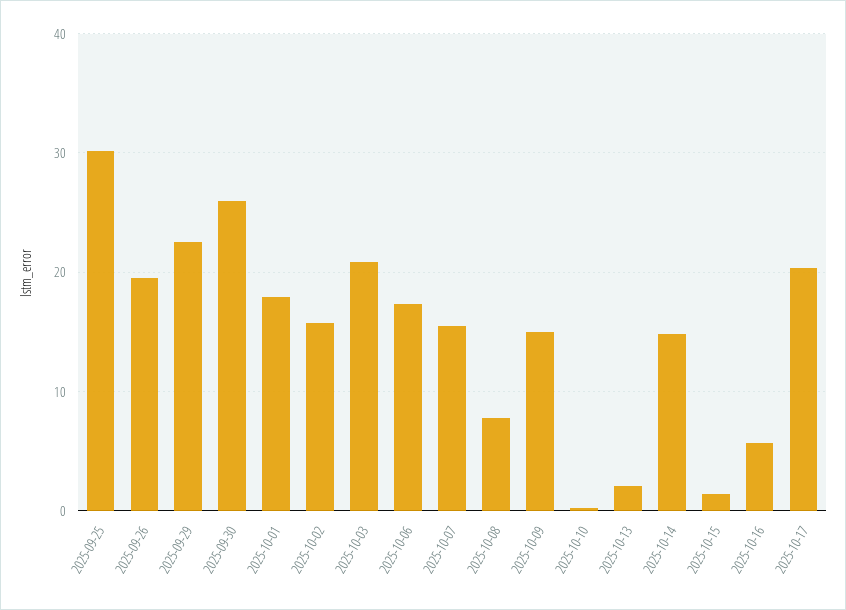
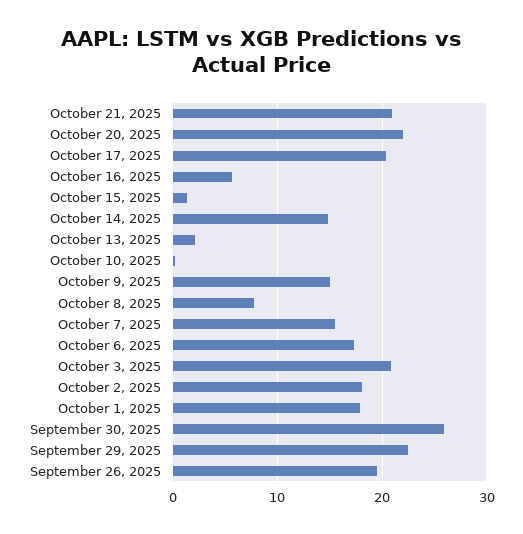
2025-09-25: 30 -> none
2025-10-02: 16 -> 18
October 21, 2025: none -> 21
October 20, 2025: none -> 22

